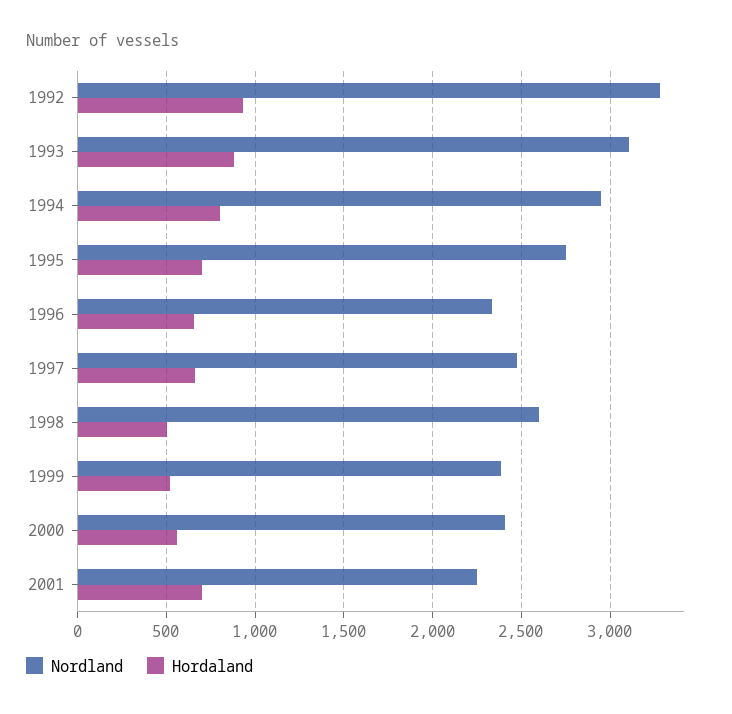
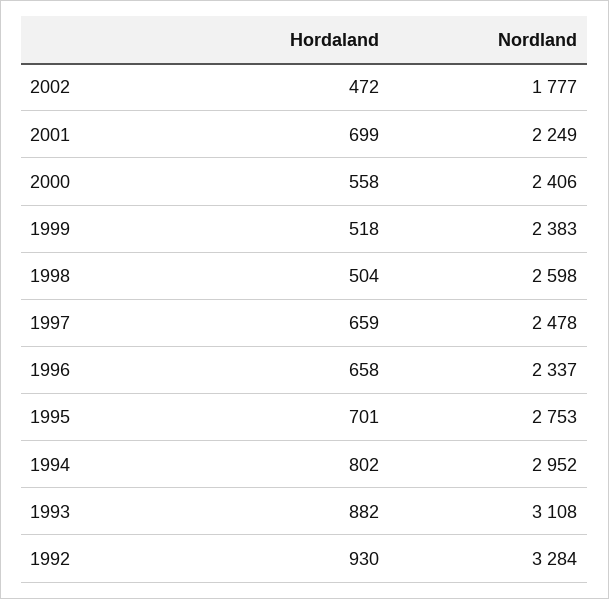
Hordaland, 2002: none -> 472
Nordland, 2002: none -> 1777

